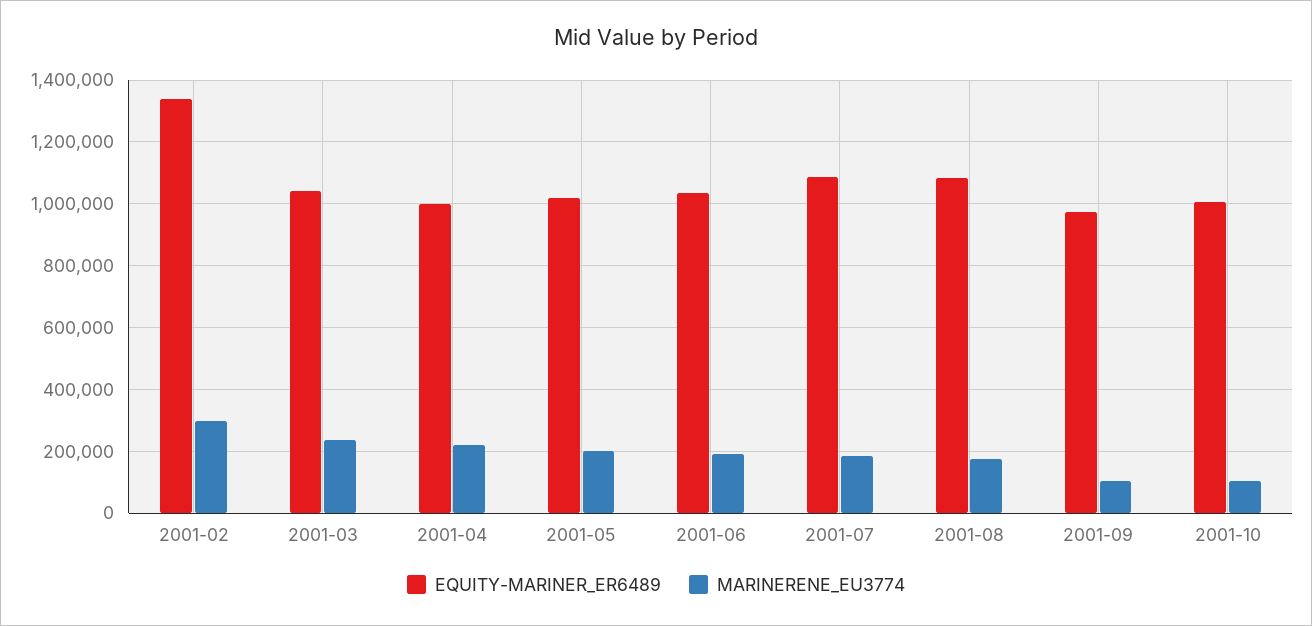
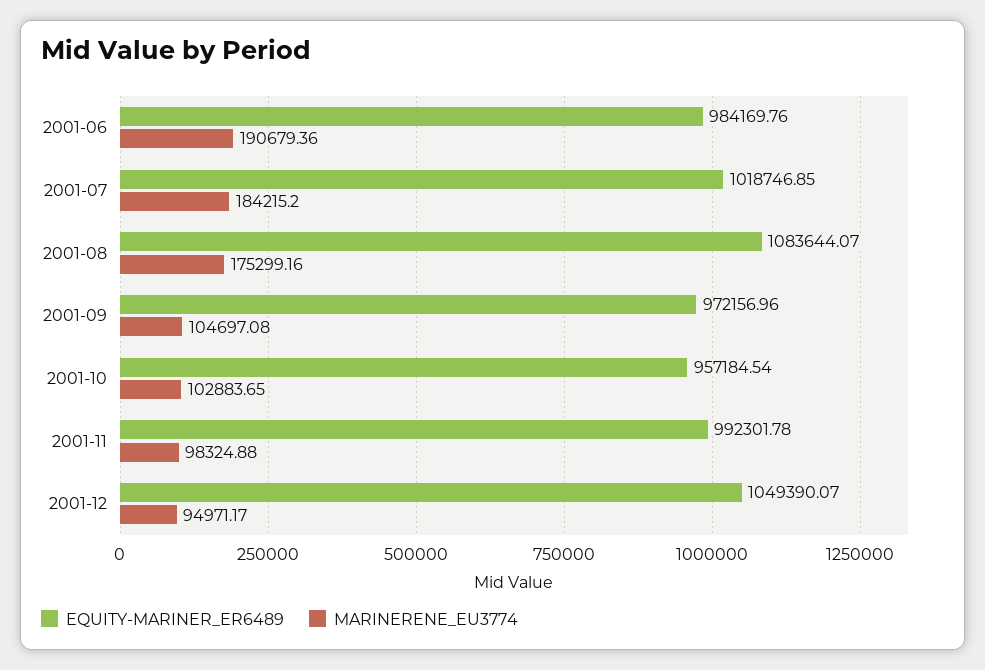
EQUITY-MARINER_ER6489, 2001-02: 1340000 -> none
MARINERENE_EU3774, 2001-02: 300000 -> none
EQUITY-MARINER_ER6489, 2001-03: 1040000 -> none
MARINERENE_EU3774, 2001-03: 240000 -> none
EQUITY-MARINER_ER6489, 2001-04: 1000000 -> none
MARINERENE_EU3774, 2001-04: 220000 -> none
EQUITY-MARINER_ER6489, 2001-05: 1020000 -> none
MARINERENE_EU3774, 2001-05: 200000 -> none
EQUITY-MARINER_ER6489, 2001-06: 1040000 -> 984169.76
EQUITY-MARINER_ER6489, 2001-07: 1080000 -> 1018746.85
EQUITY-MARINER_ER6489, 2001-10: 1000000 -> 957184.54
EQUITY-MARINER_ER6489, 2001-11: none -> 992301.78
MARINERENE_EU3774, 2001-11: none -> 98324.88
EQUITY-MARINER_ER6489, 2001-12: none -> 1049390.07
MARINERENE_EU3774, 2001-12: none -> 94971.17

